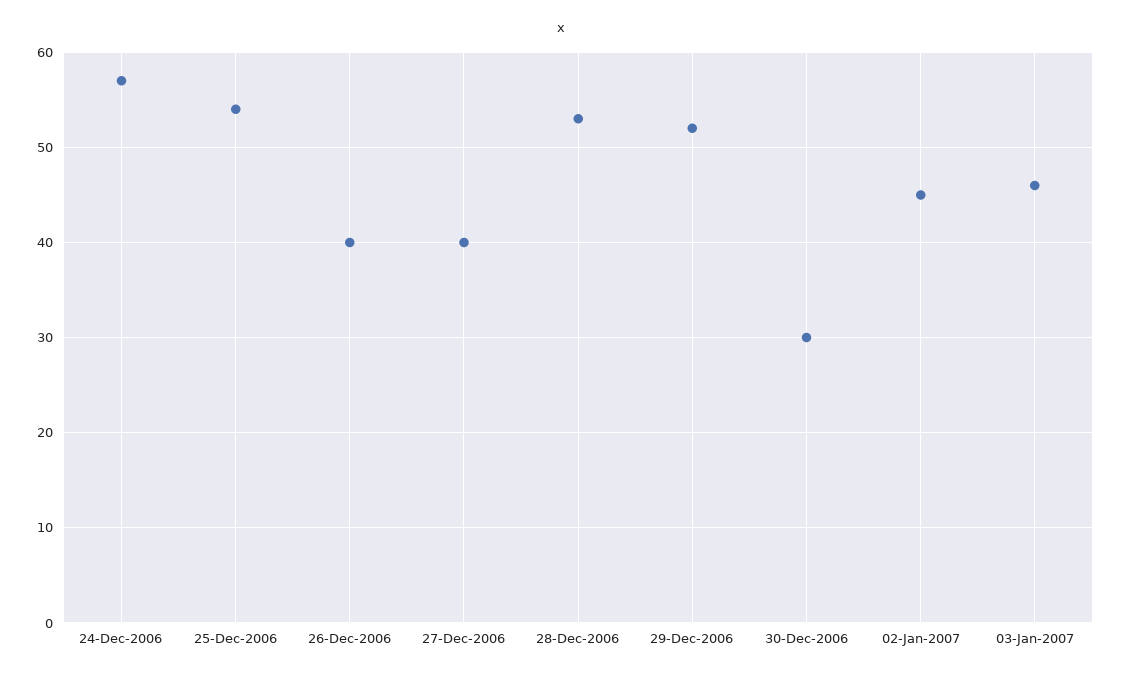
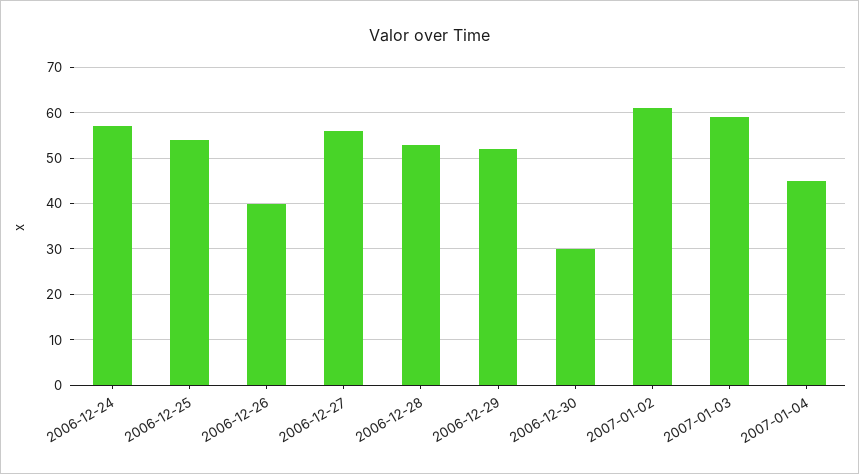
27-Dec-2006: 40 -> 55
02-Jan-2007: 45 -> 60
03-Jan-2007: 46 -> 60
2007-01-04: none -> 45

